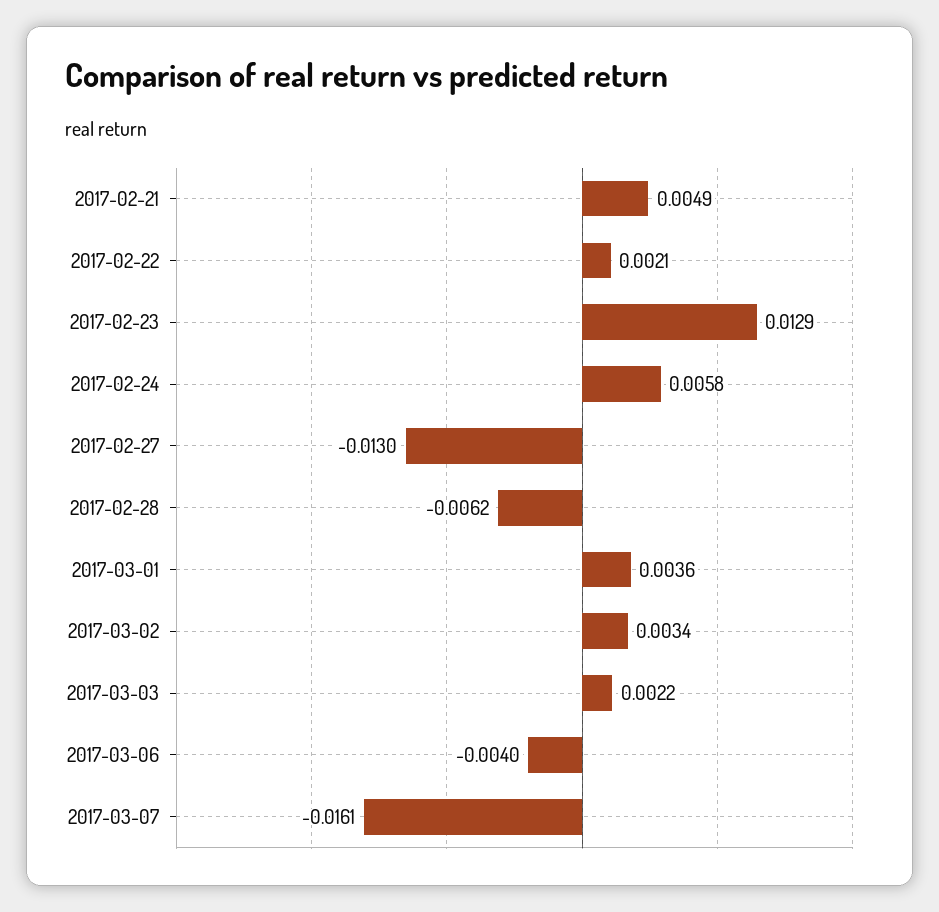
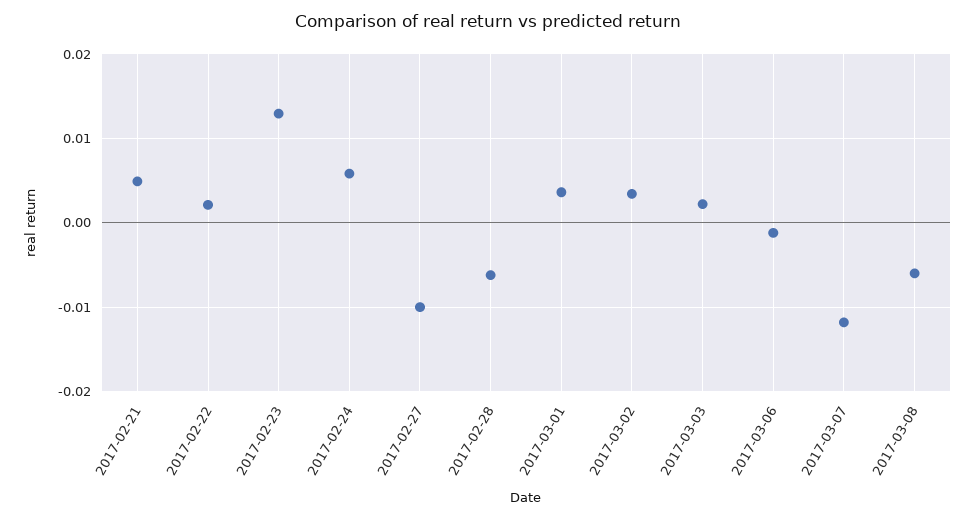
2017-02-27: -0.013 -> -0.01
2017-03-06: -0.004 -> -0.001
2017-03-07: -0.0161 -> -0.012
2017-03-08: none -> -0.006

